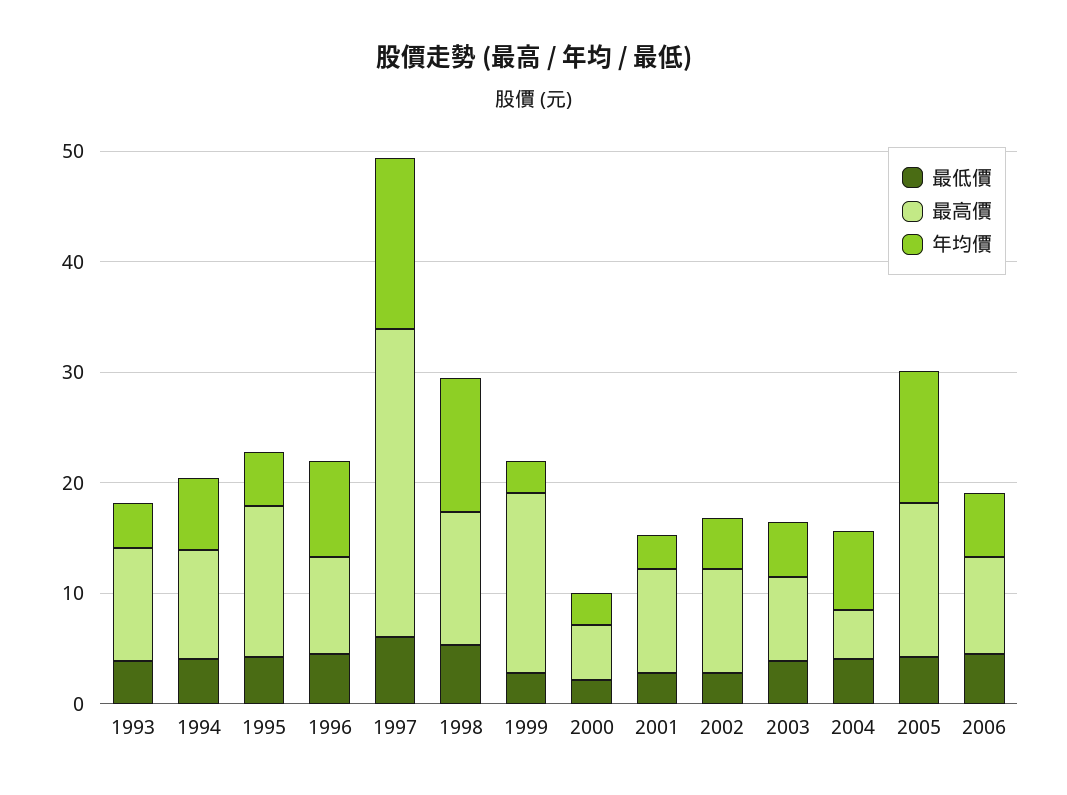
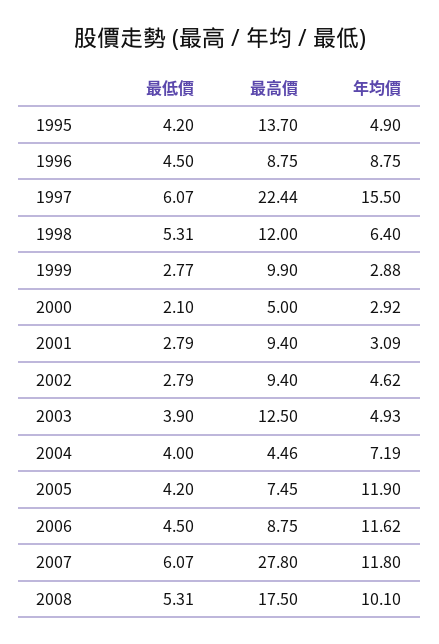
最低價, 1993: 4 -> none
最高價, 1993: 10 -> none
年均價, 1993: 4 -> none
最低價, 1994: 4 -> none
最高價, 1994: 10 -> none
年均價, 1994: 6 -> none
最高價, 1997: 28 -> 22.44
年均價, 1998: 12 -> 6.4
最高價, 1999: 16 -> 9.9
最高價, 2003: 8 -> 12.5
最高價, 2005: 14 -> 7.45
年均價, 2006: 6 -> 11.62
最低價, 2007: none -> 6.07
最高價, 2007: none -> 27.8
年均價, 2007: none -> 11.8
最低價, 2008: none -> 5.31
最高價, 2008: none -> 17.5
年均價, 2008: none -> 10.1

